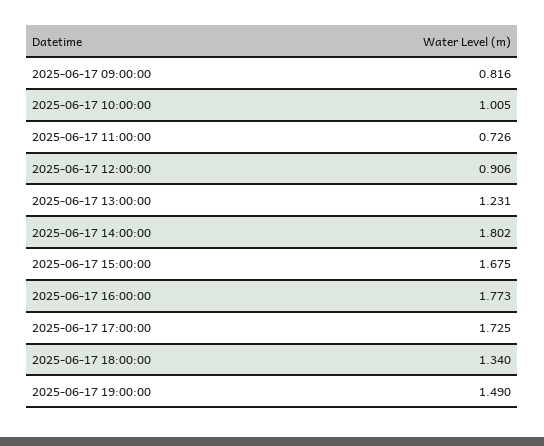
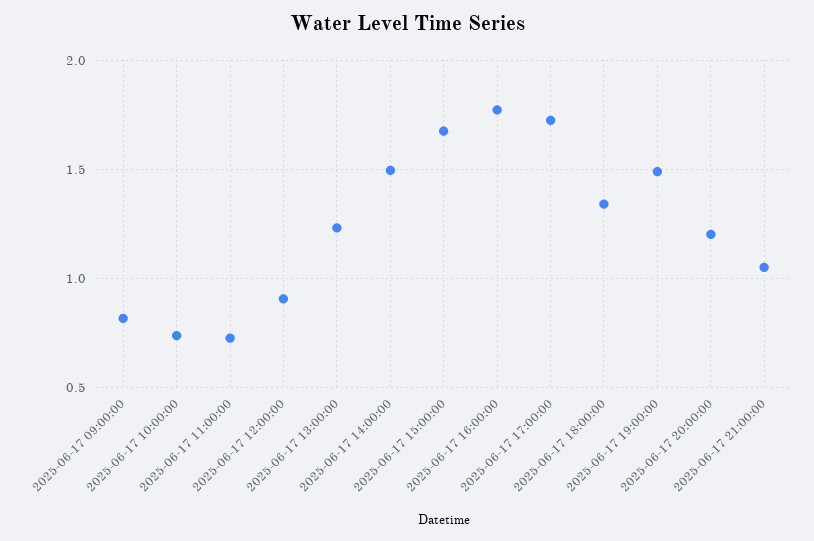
2025-06-17 10:00:00: 1.005 -> 0.75
2025-06-17 14:00:00: 1.802 -> 1.5
2025-06-17 20:00:00: none -> 1.2
2025-06-17 21:00:00: none -> 1.05

